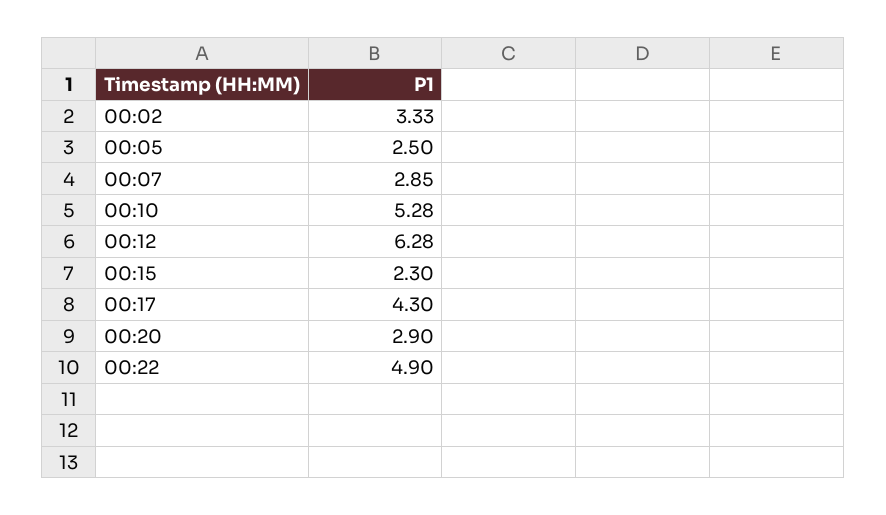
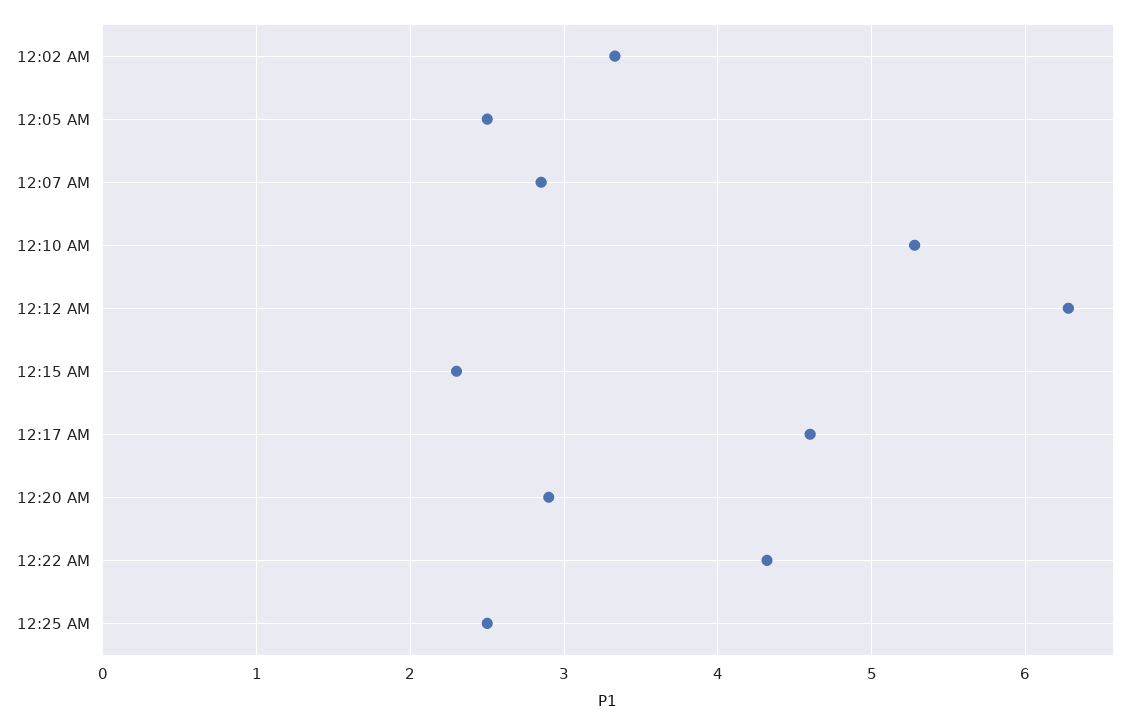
00:17: 4.3 -> 4.6
00:22: 4.9 -> 4.3
12:25 AM: none -> 2.5

